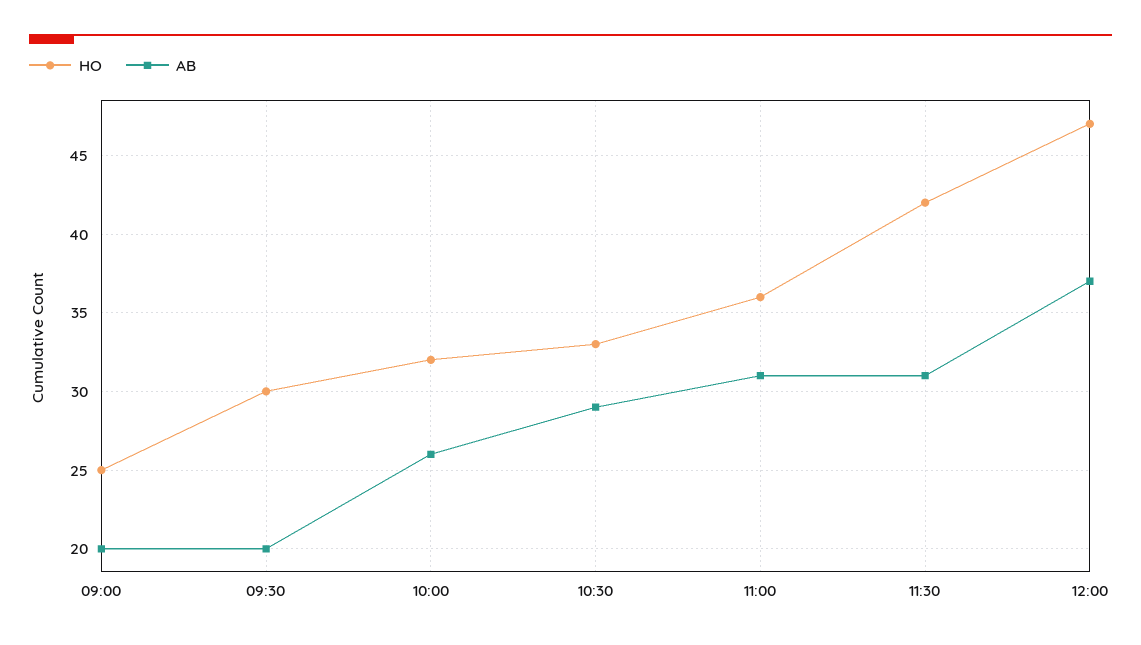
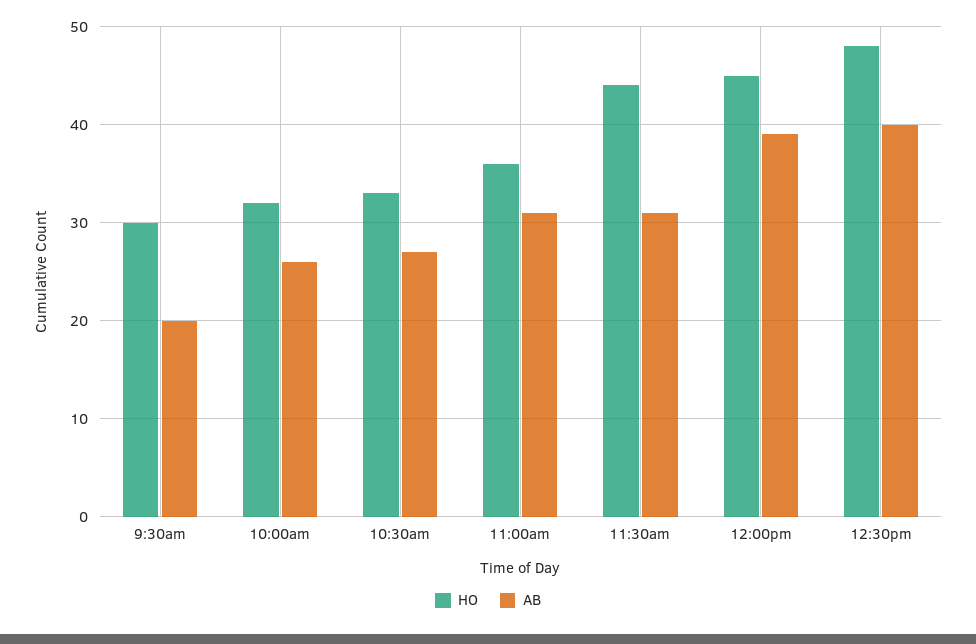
HO, 09:00: 25 -> none
AB, 09:00: 20 -> none
AB, 10:30: 29 -> 27
HO, 11:30: 42 -> 44
HO, 12:00: 47 -> 45
AB, 12:00: 37 -> 39
HO, 12:30pm: none -> 48
AB, 12:30pm: none -> 40

